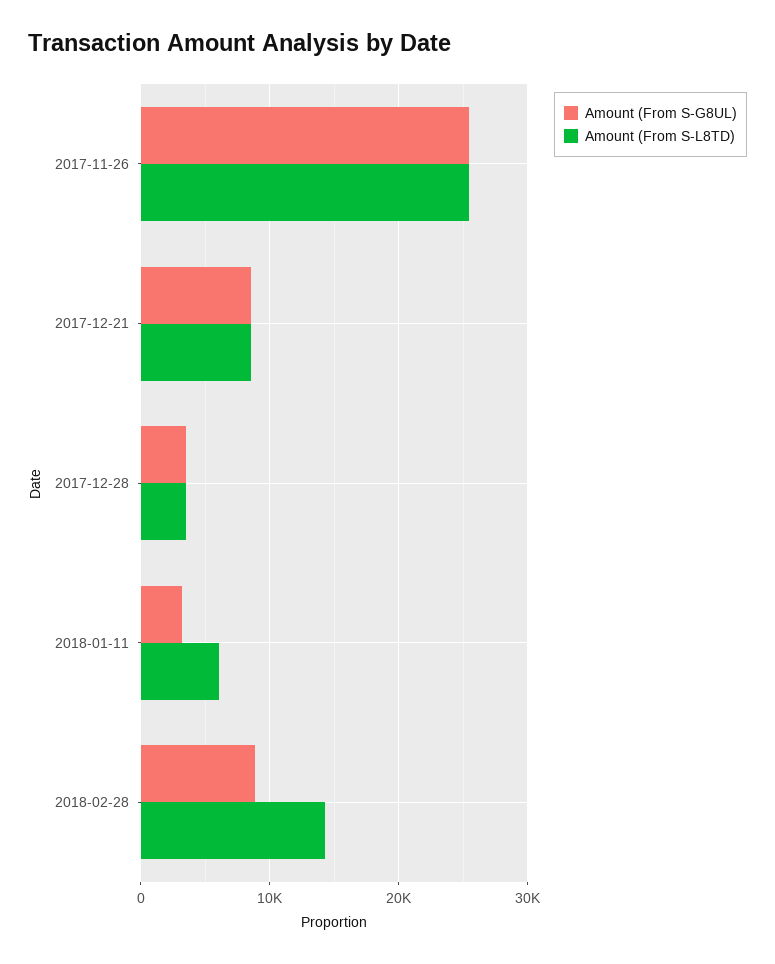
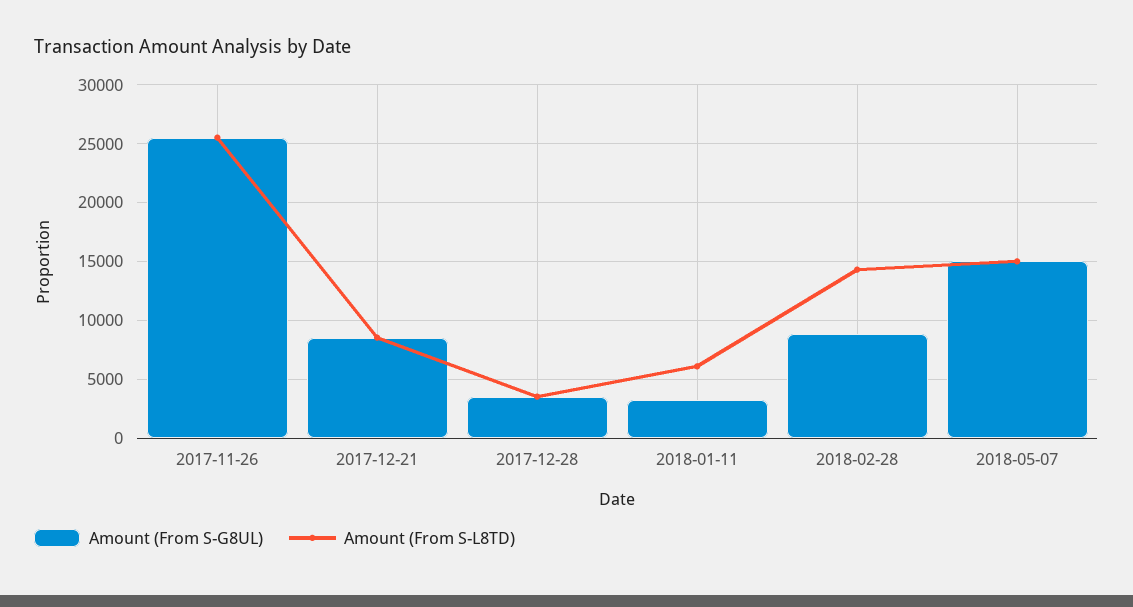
Amount (From S-G8UL), 2018-05-07: none -> 15000
Amount (From S-L8TD), 2018-05-07: none -> 15000

